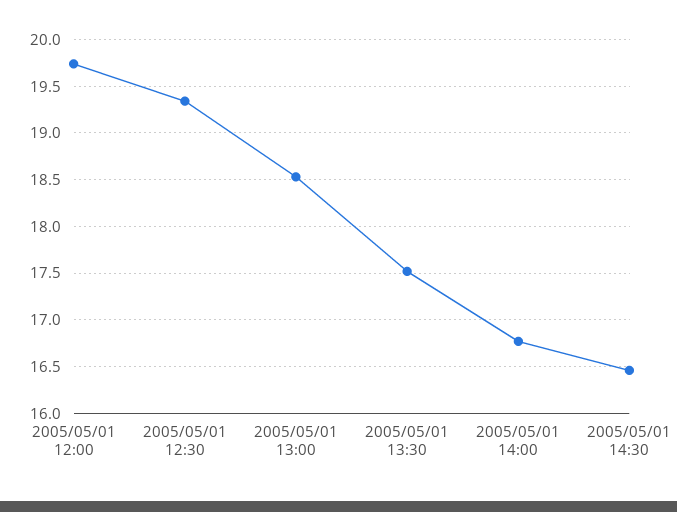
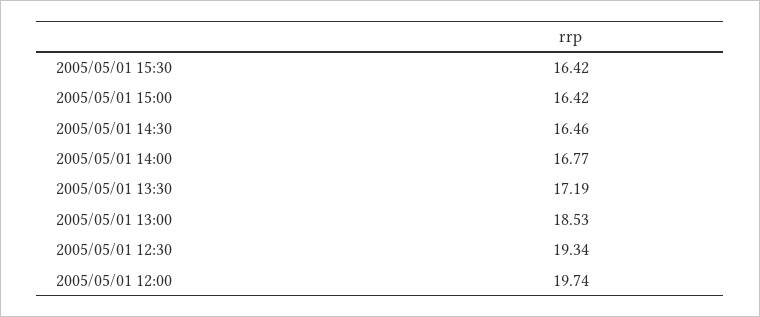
2005/05/01 13:30: 17.5 -> 17.19
2005/05/01 15:30: none -> 16.42
2005/05/01 15:00: none -> 16.42

